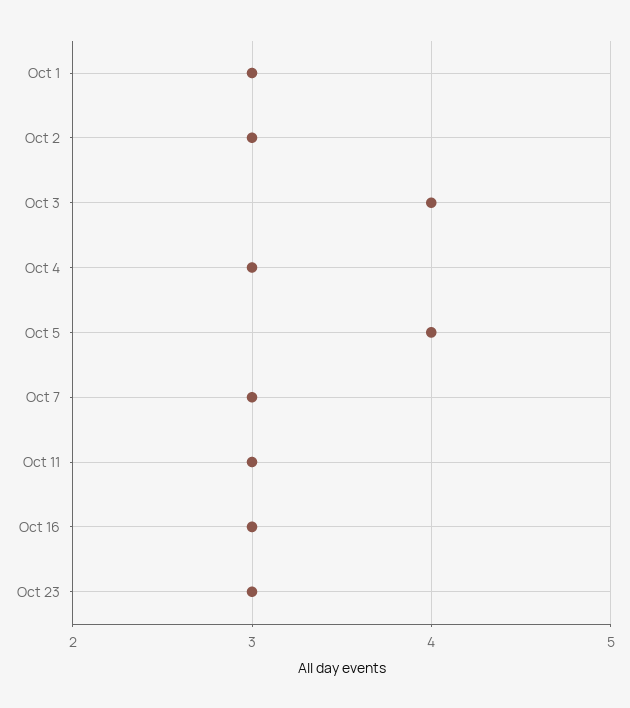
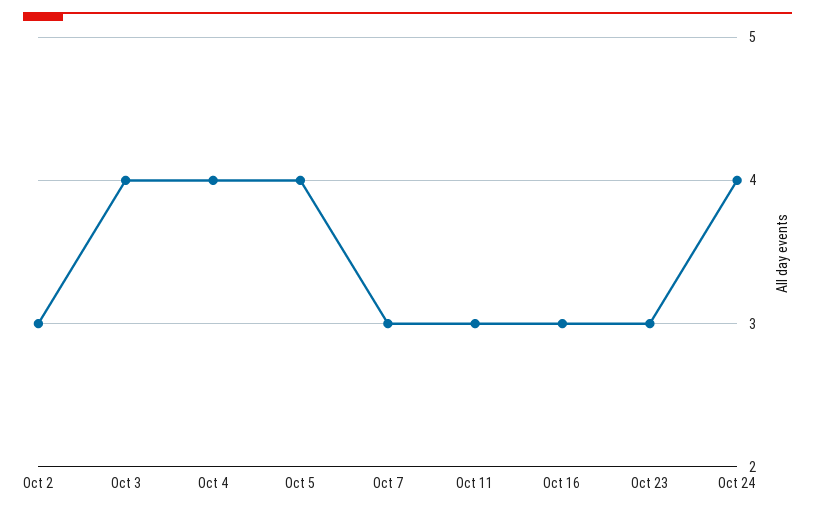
Oct 1: 3 -> none
Oct 4: 3 -> 4
Oct 24: none -> 4

